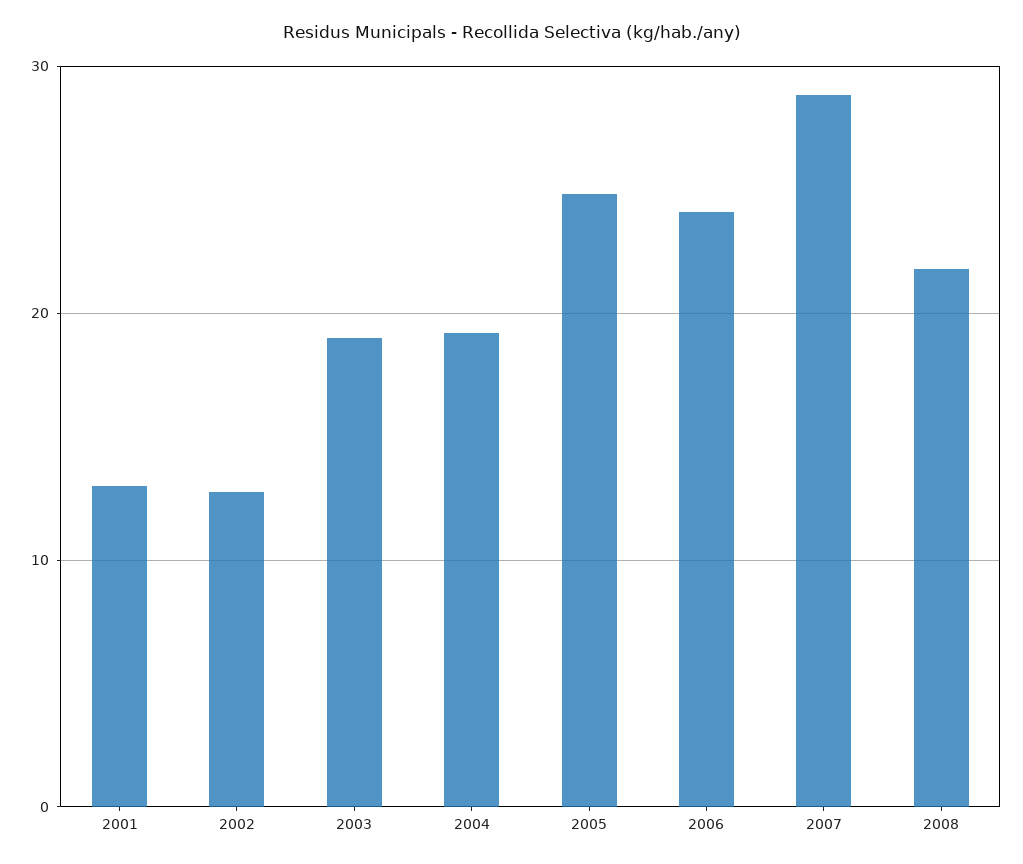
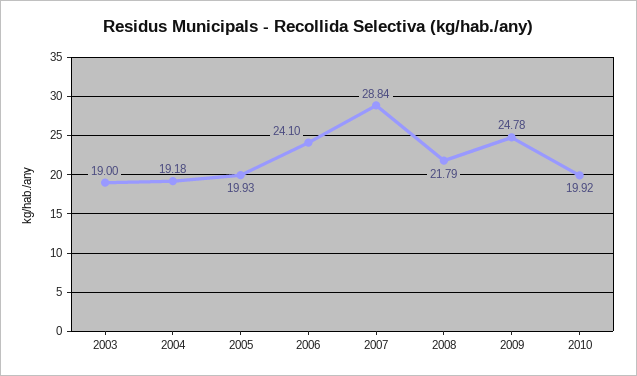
2001: 13 -> none
2002: 13 -> none
2005: 25 -> 19.93
2009: none -> 24.78
2010: none -> 19.92

